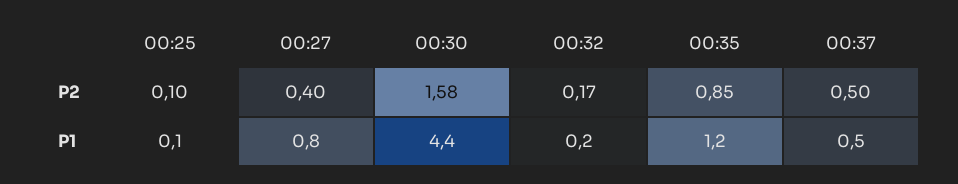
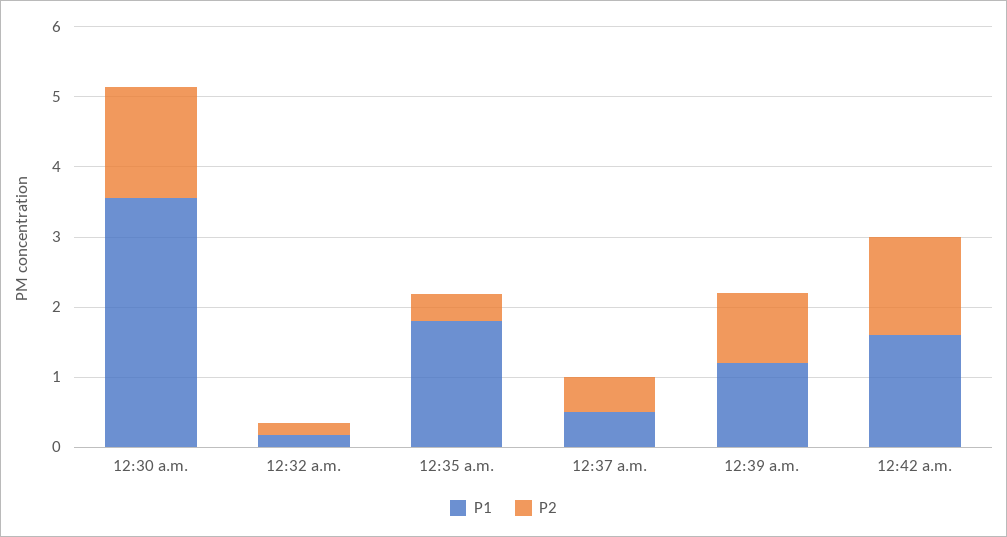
P2, 00:25: 0.1 -> none
P2, 00:27: 0.4 -> none
P2, 00:35: 0.85 -> 0.4
P1, 00:25: 0.1 -> none
P1, 00:27: 0.8 -> none
P1, 00:30: 4.4 -> 3.6
P1, 00:35: 1.2 -> 1.8
P1, 12:39 a.m.: none -> 1.2
P2, 12:39 a.m.: none -> 1
P1, 12:42 a.m.: none -> 1.6
P2, 12:42 a.m.: none -> 1.4

